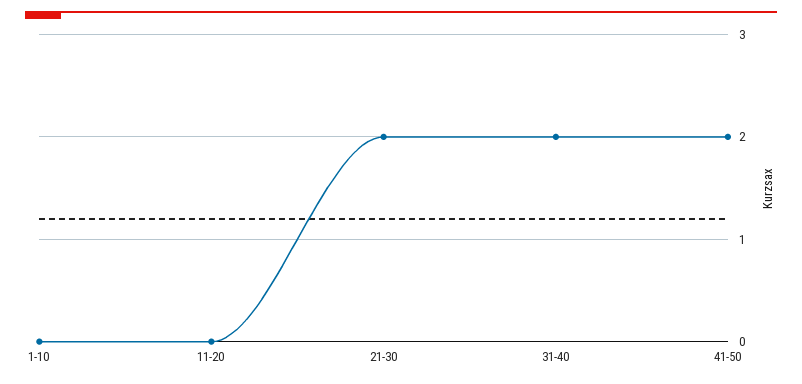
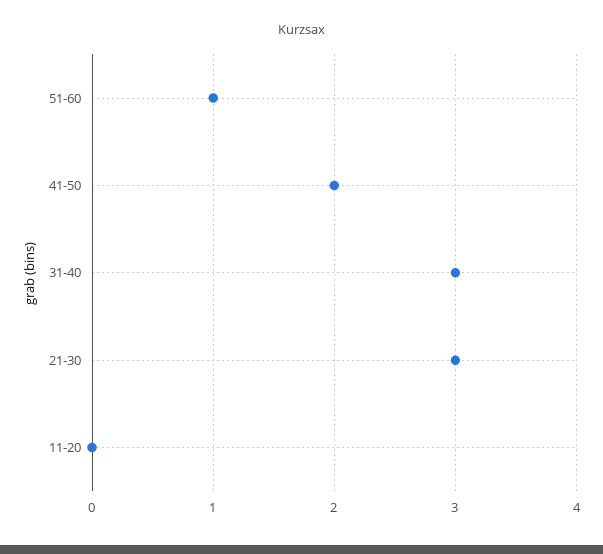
1-10: 0 -> none
21-30: 2 -> 3
31-40: 2 -> 3
51-60: none -> 1

